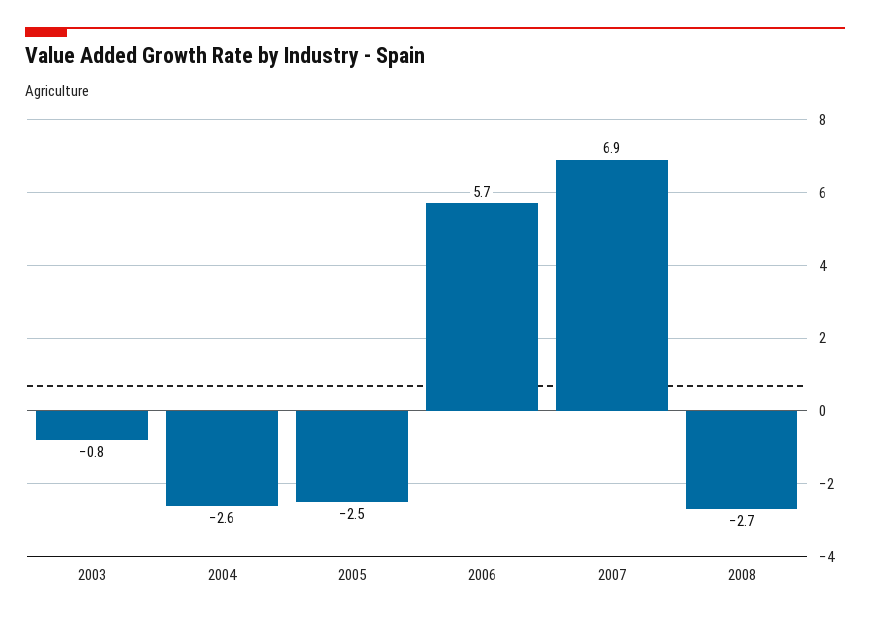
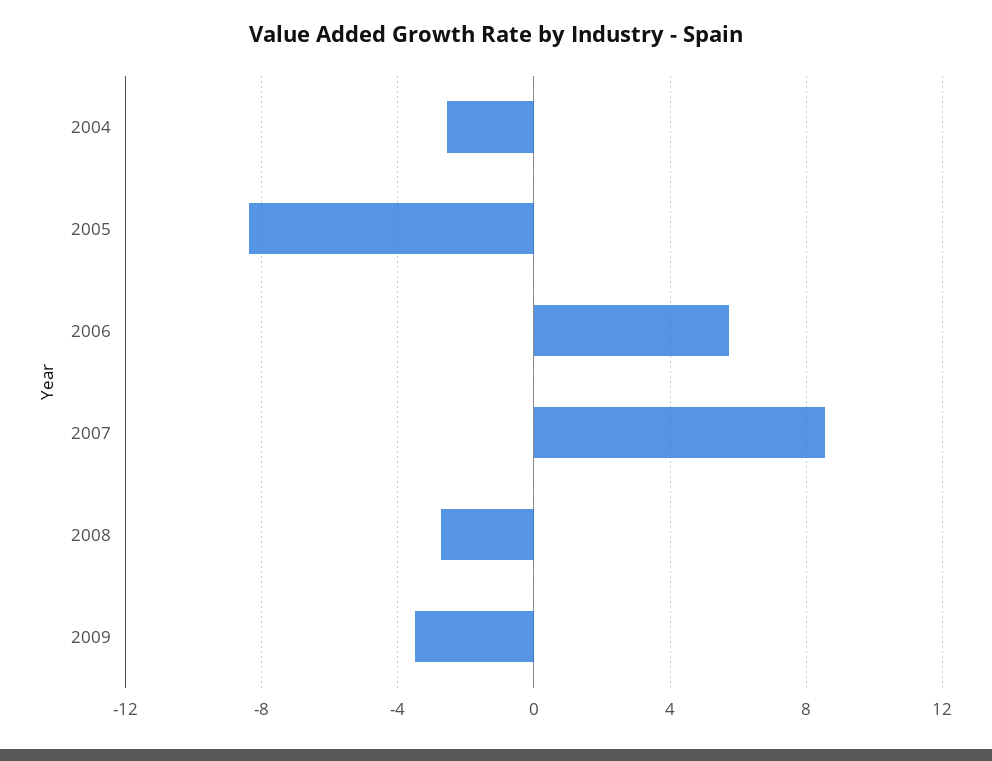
2003: -0.8 -> none
2005: -2.5 -> -8.5
2007: 6.9 -> 8.5
2009: none -> -3.5

